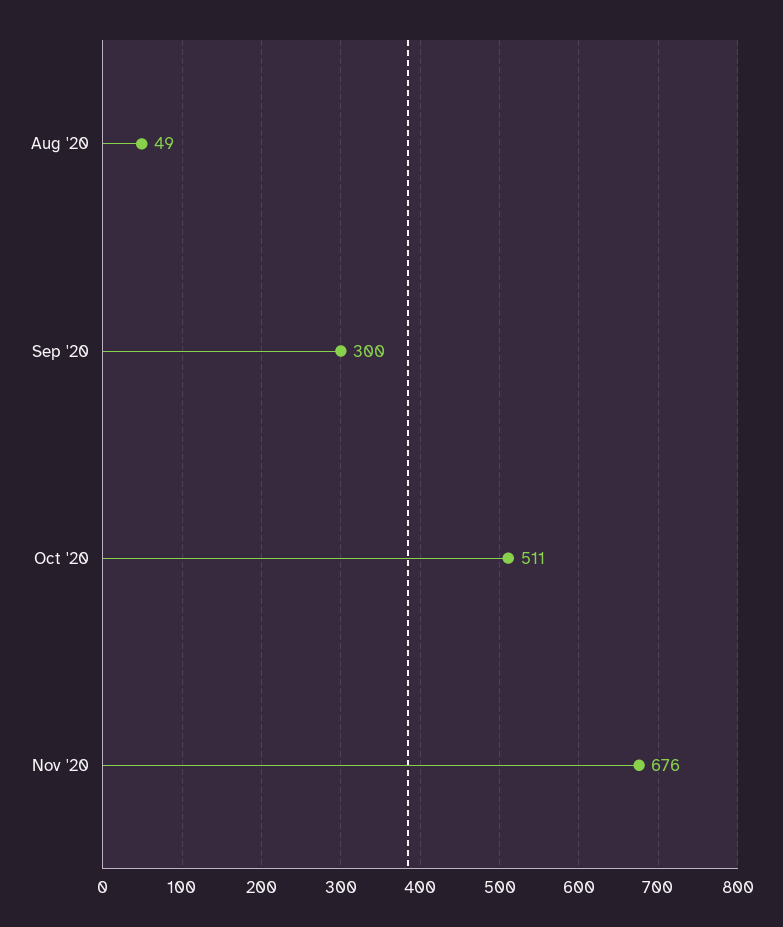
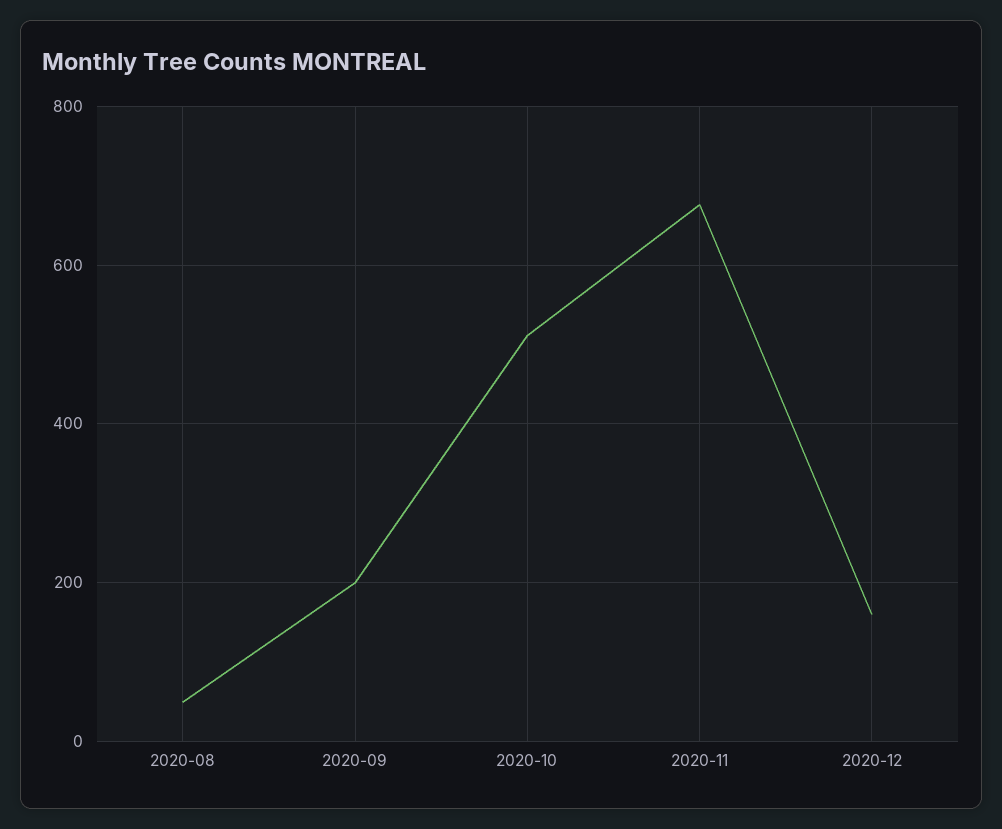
Sep '20: 300 -> 200
2020-12: none -> 160

